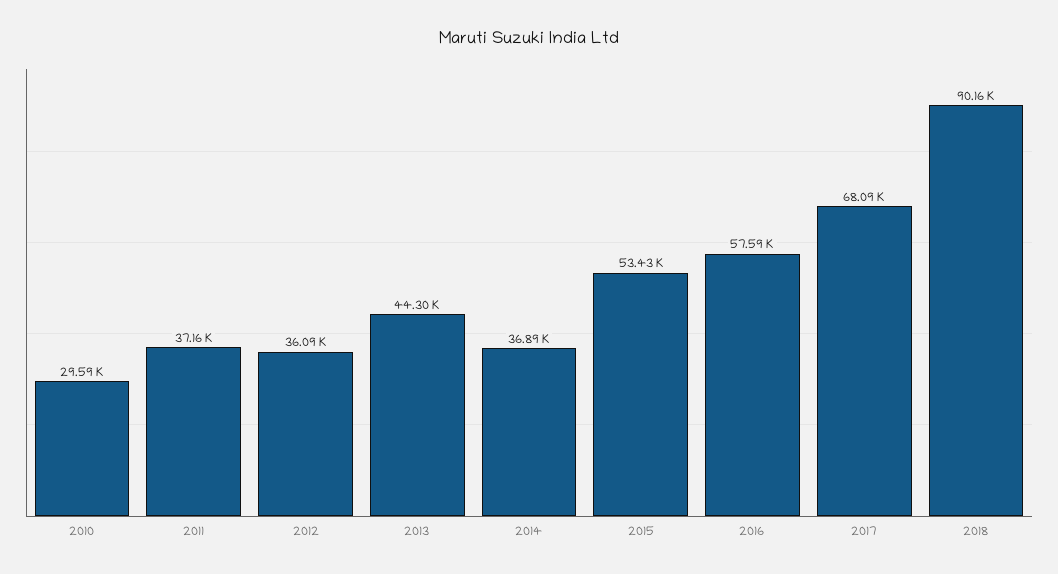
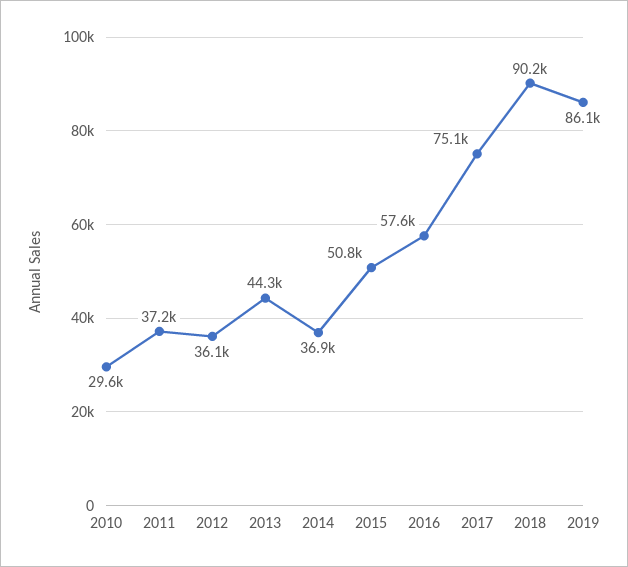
2015: 53430 -> 50800
2017: 68090 -> 75100
2019: none -> 86100

